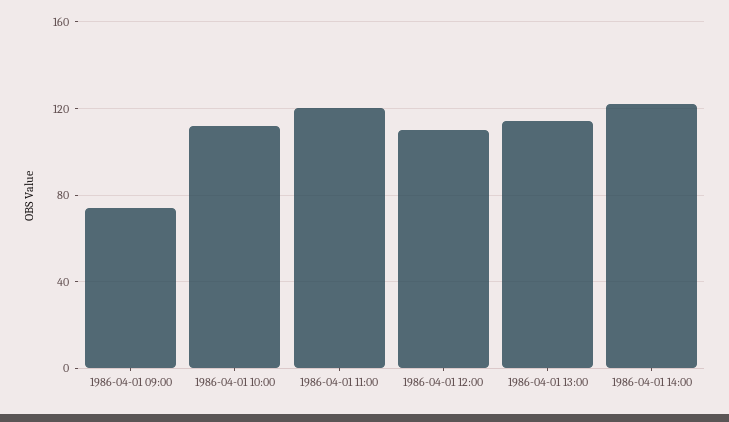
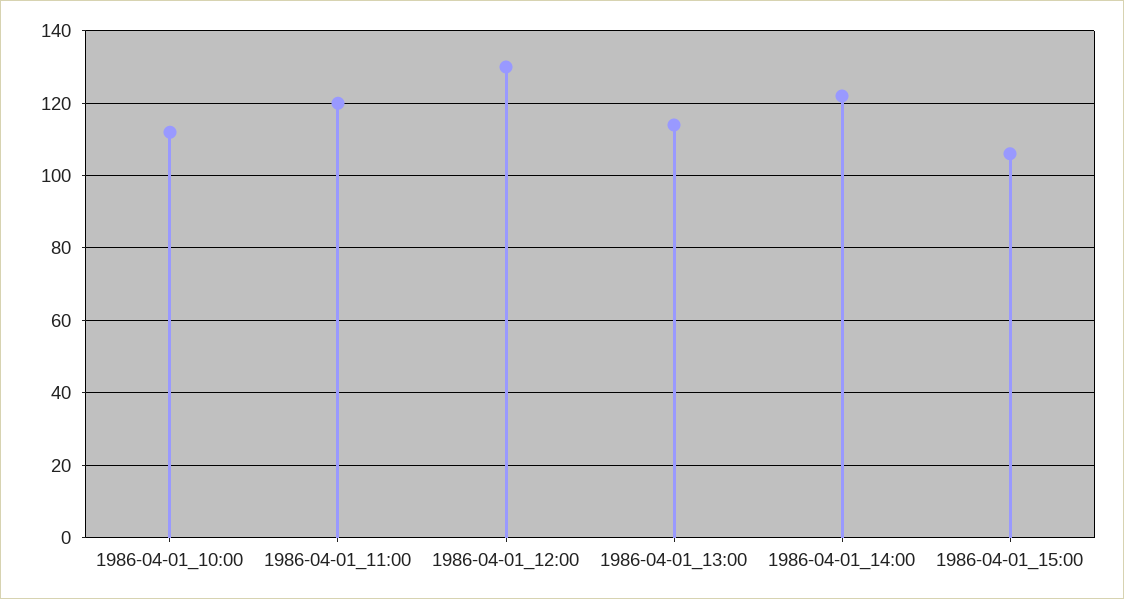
1986-04-01 09:00: 75 -> none
1986-04-01 12:00: 110 -> 130
1986-04-01_15:00: none -> 105

